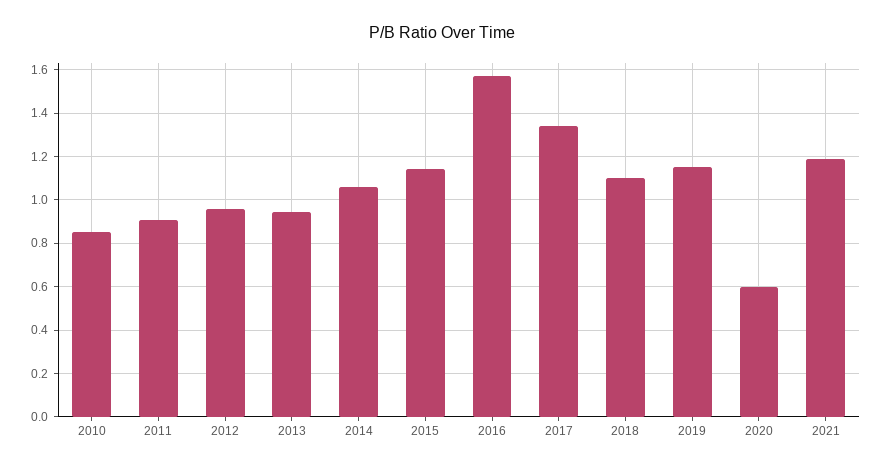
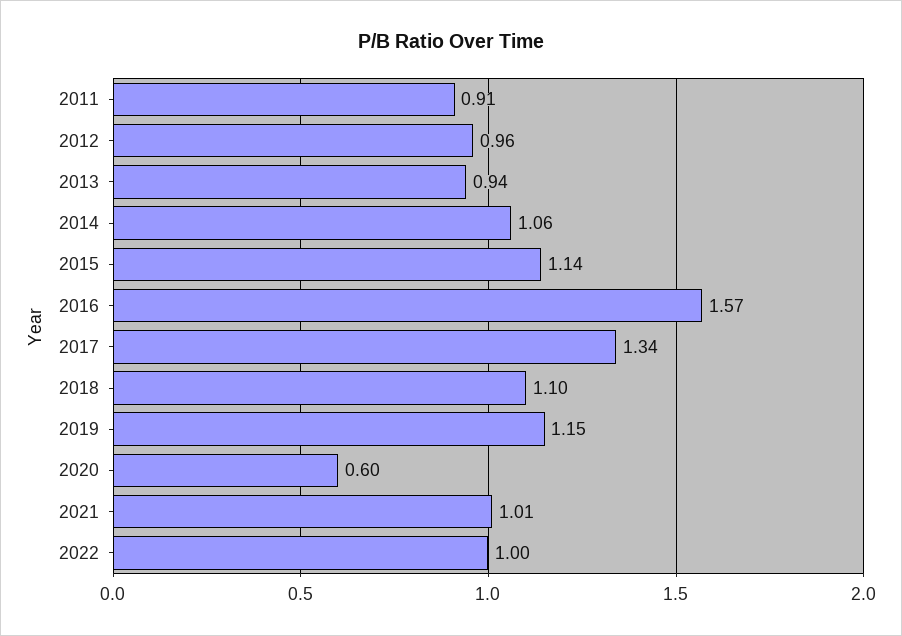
2010: 0.85 -> none
2021: 1.2 -> 1.01
2022: none -> 1

